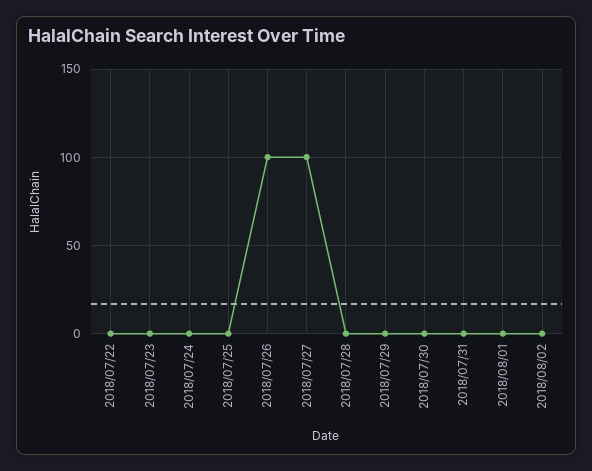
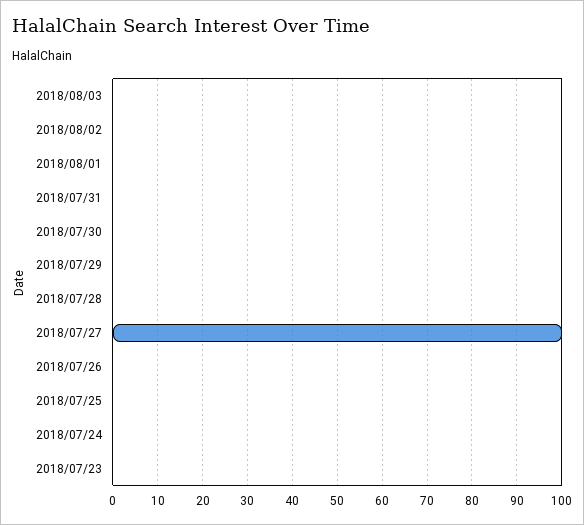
2018/07/22: 0 -> none
2018/07/26: 100 -> 0
2018/08/03: none -> 0

